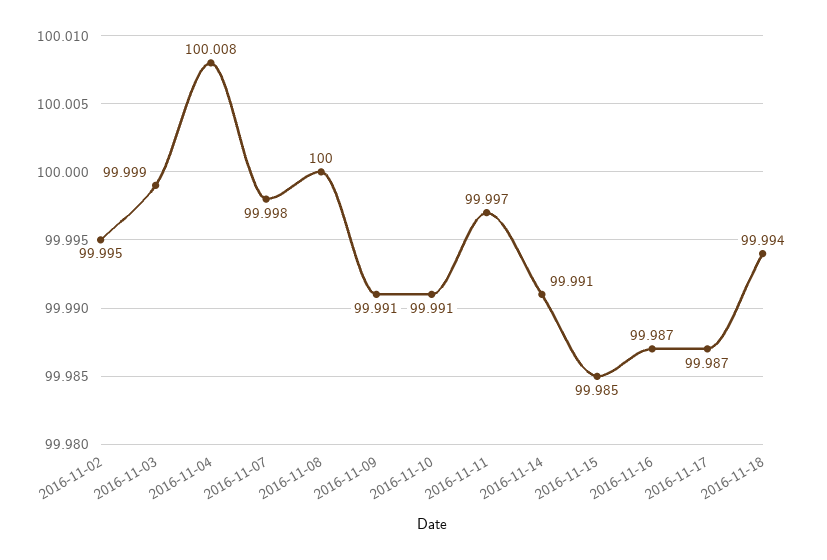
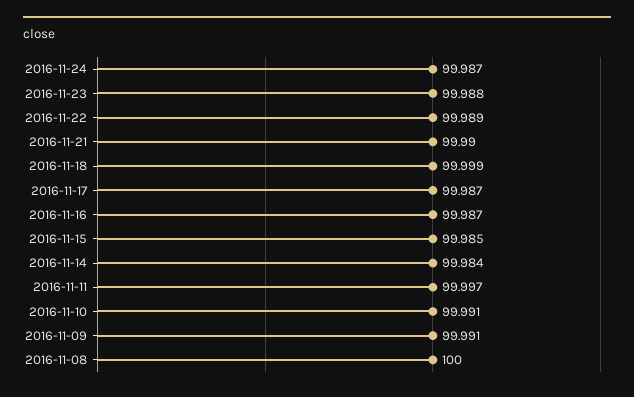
2016-11-02: 99.995 -> none
2016-11-03: 99.999 -> none
2016-11-04: 100.008 -> none
2016-11-07: 99.998 -> none
2016-11-14: 99.991 -> 99.984
2016-11-18: 99.994 -> 99.999
2016-11-24: none -> 99.987
2016-11-23: none -> 99.988
2016-11-22: none -> 99.989
2016-11-21: none -> 99.99

